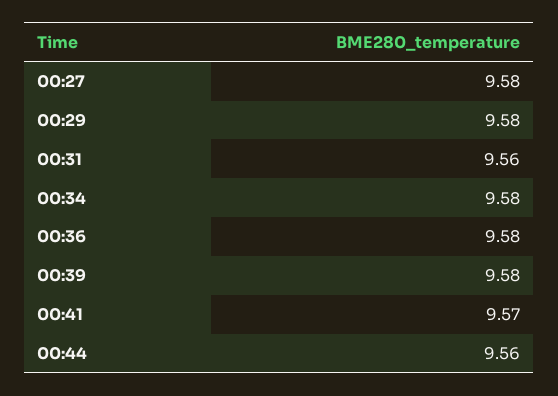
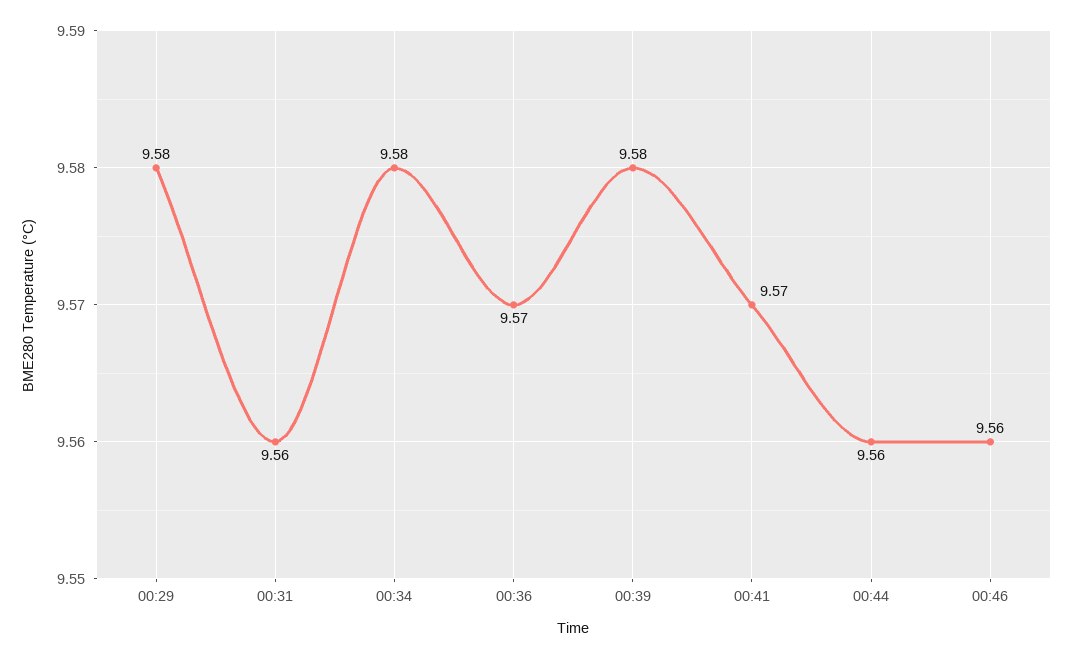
00:27: 9.58 -> none
00:36: 9.58 -> 9.57
00:46: none -> 9.56

